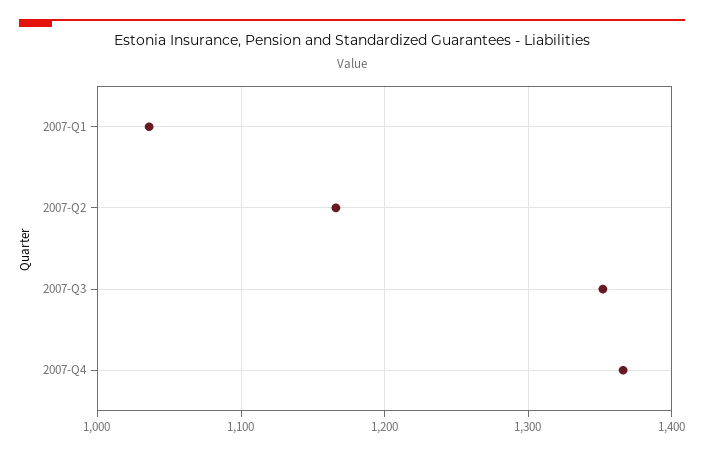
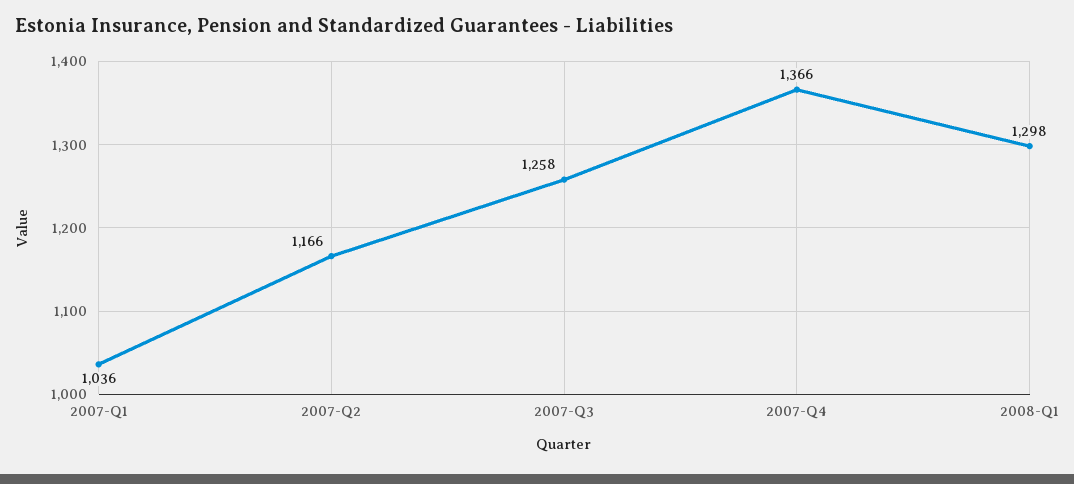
2007-Q3: 1350 -> 1258
2008-Q1: none -> 1298

